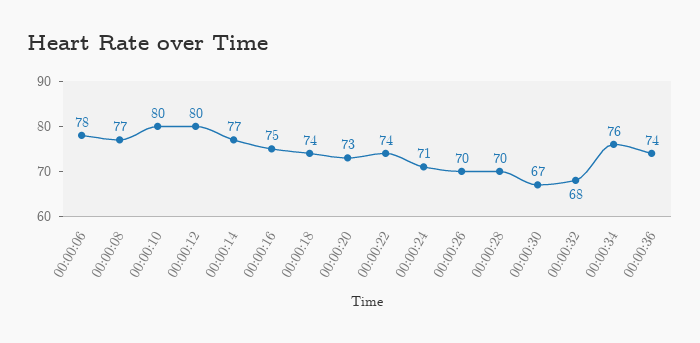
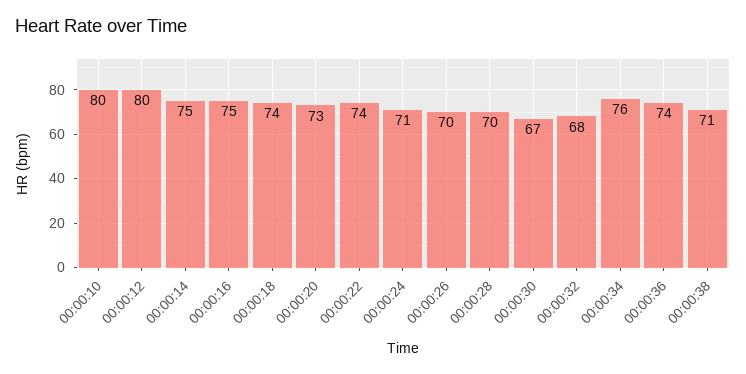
00:00:06: 78 -> none
00:00:08: 77 -> none
00:00:14: 77 -> 75
00:00:38: none -> 71

